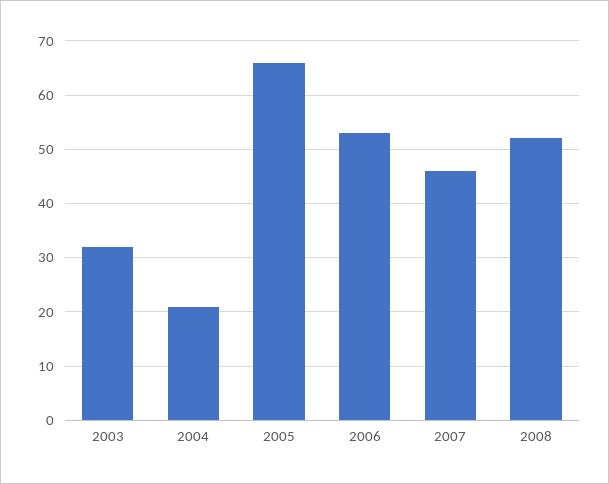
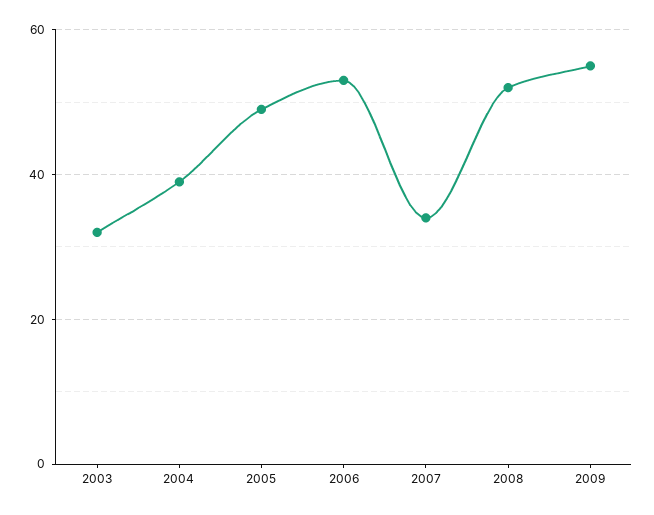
2004: 20 -> 40
2005: 65 -> 50
2007: 45 -> 35
2009: none -> 55

